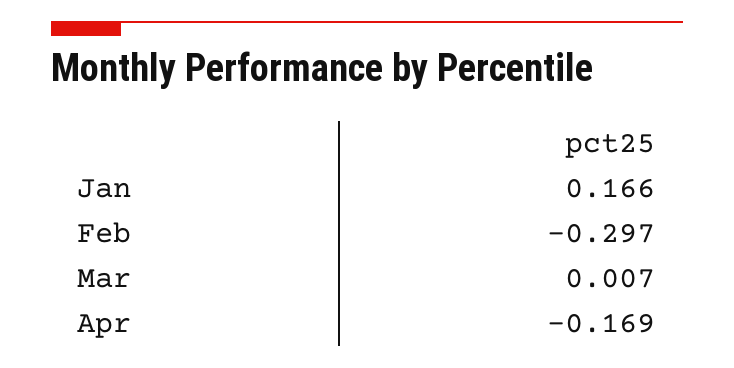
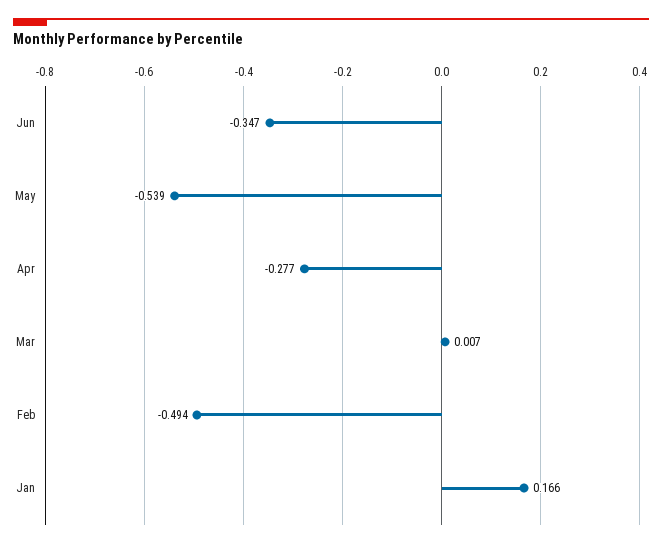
Feb: -0.297 -> -0.494
Apr: -0.169 -> -0.277
Jun: none -> -0.347
May: none -> -0.539

